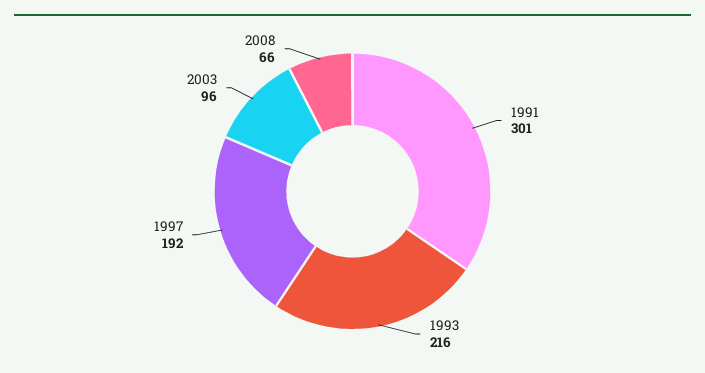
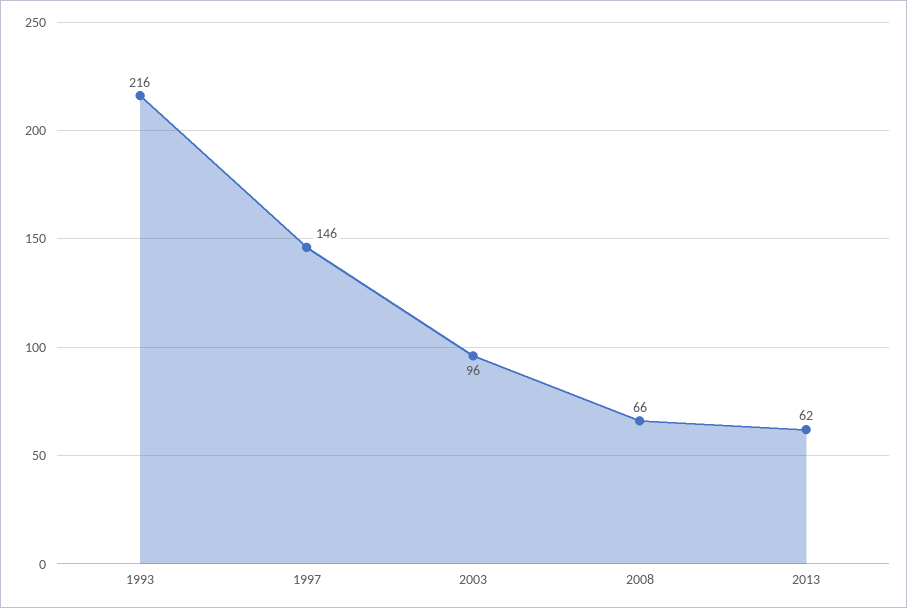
1991: 301 -> none
1997: 192 -> 146
2013: none -> 62

